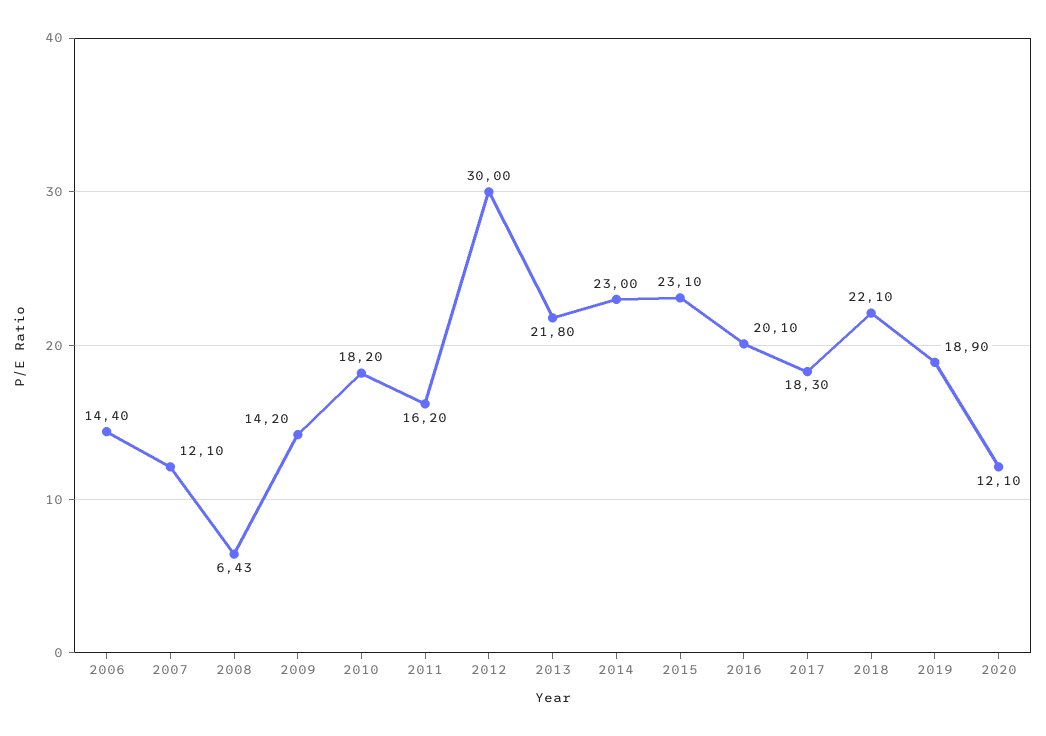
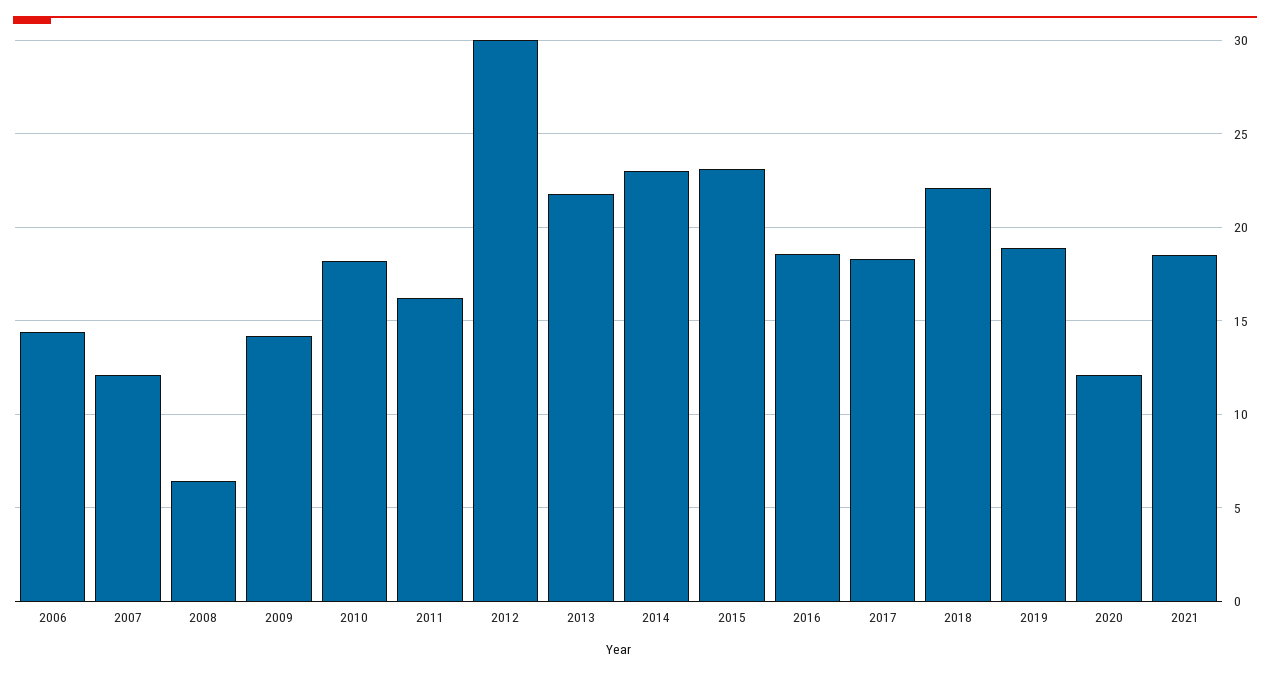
2016: 20.1 -> 18.5
2021: none -> 18.5

